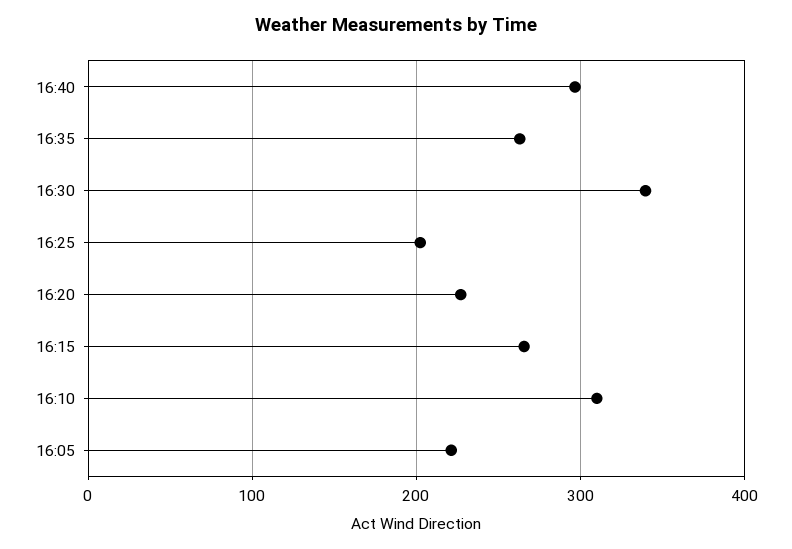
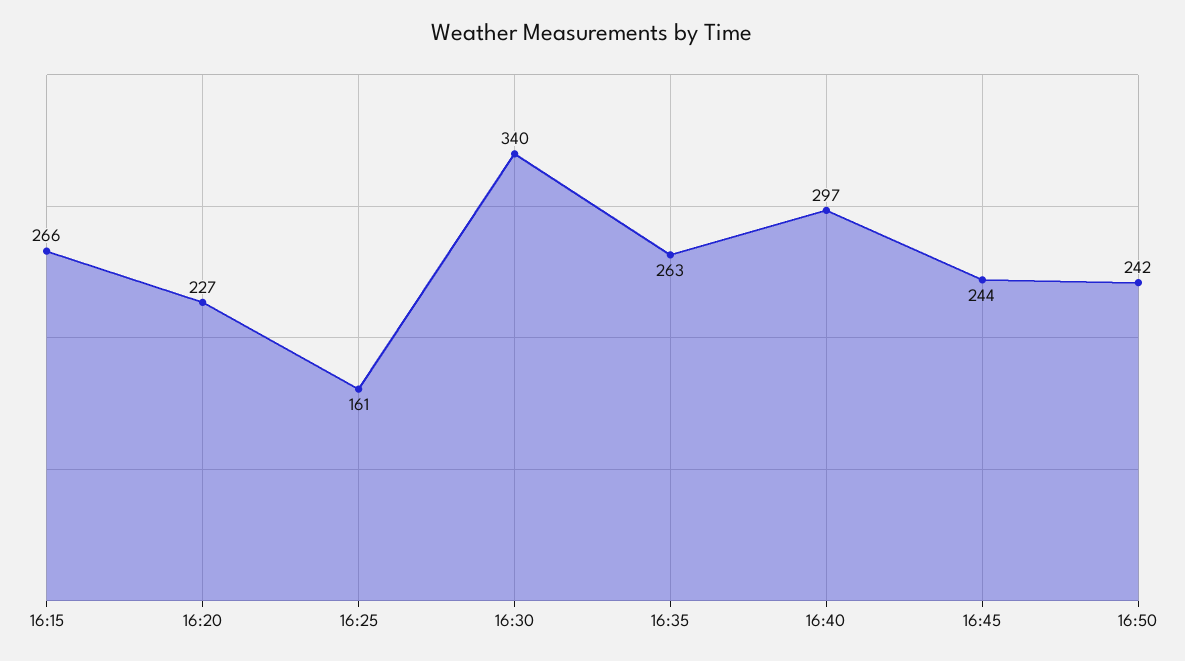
16:25: 200 -> 161
16:10: 310 -> none
16:05: 220 -> none
16:45: none -> 244
16:50: none -> 242

